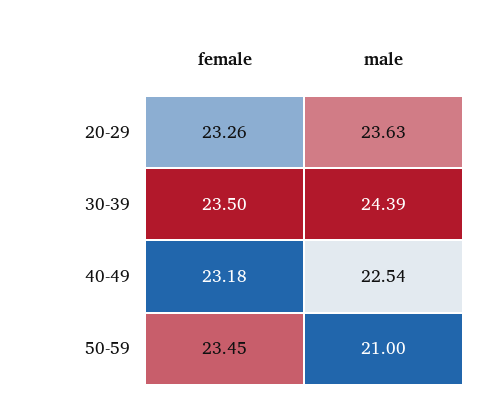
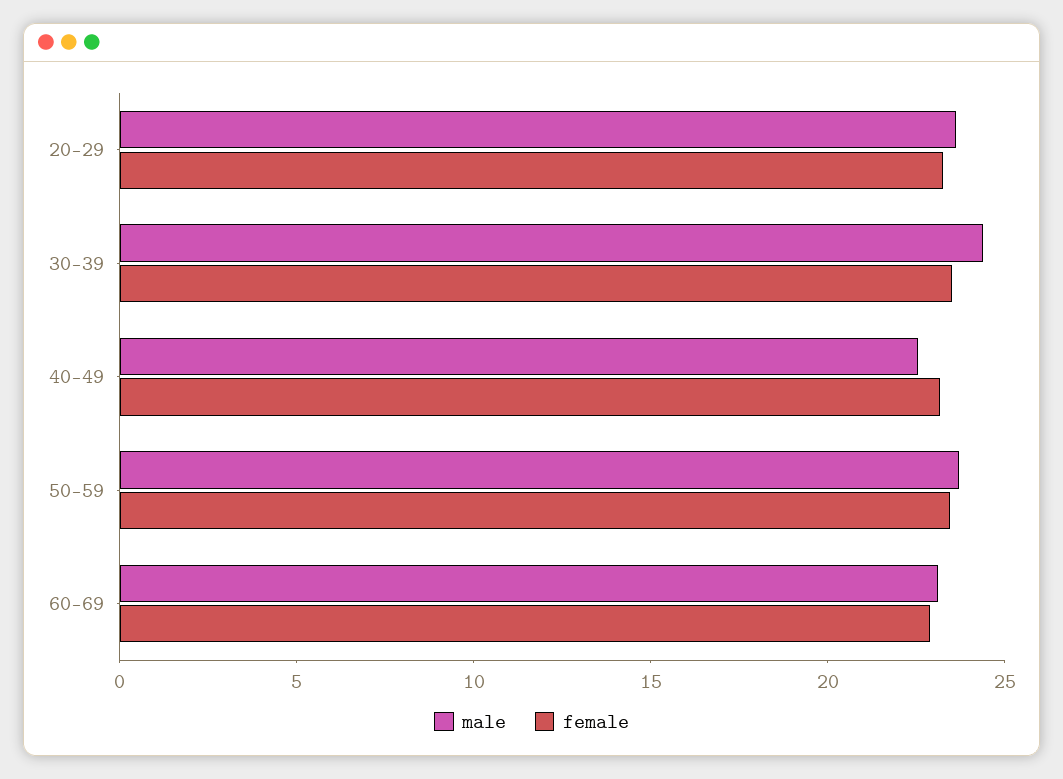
male, 50-59: 21 -> 24
male, 60-69: none -> 23
female, 60-69: none -> 23

